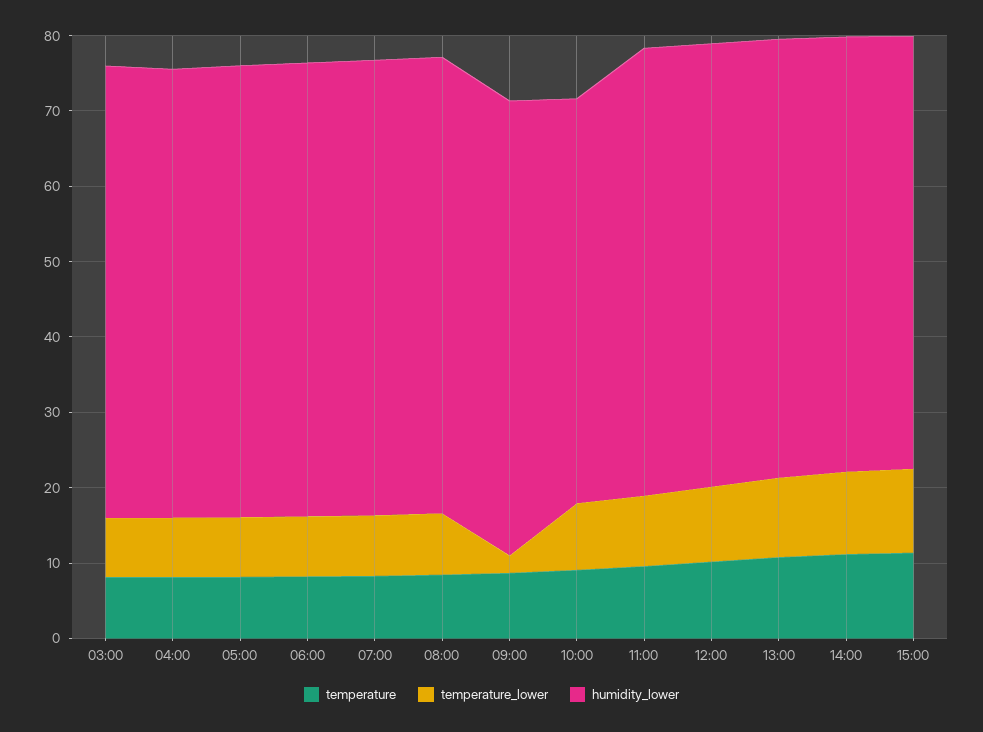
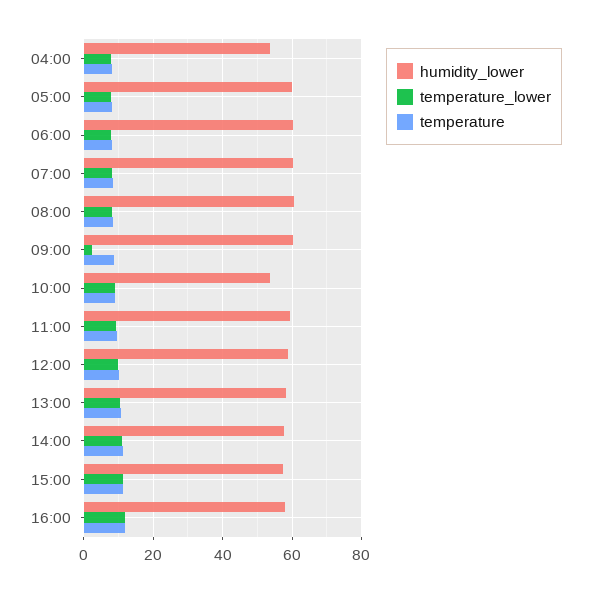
temperature, 03:00: 8 -> none
temperature_lower, 03:00: 8 -> none
humidity_lower, 03:00: 60 -> none
humidity_lower, 04:00: 60 -> 54
humidity_lower, 16:00: none -> 58
temperature_lower, 16:00: none -> 12
temperature, 16:00: none -> 12

